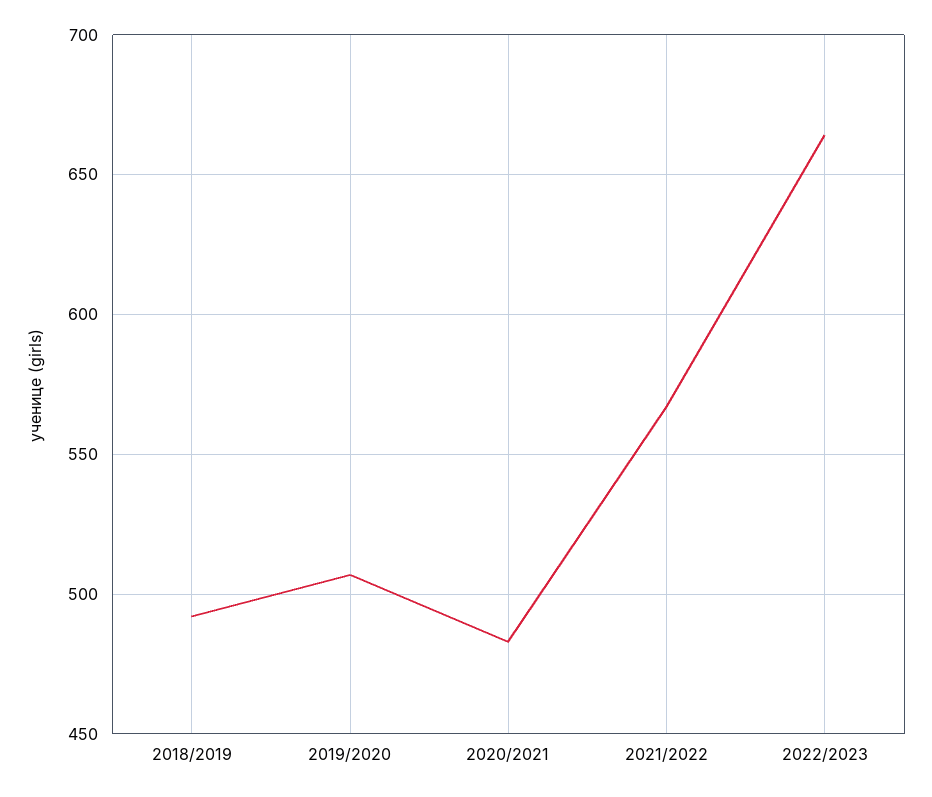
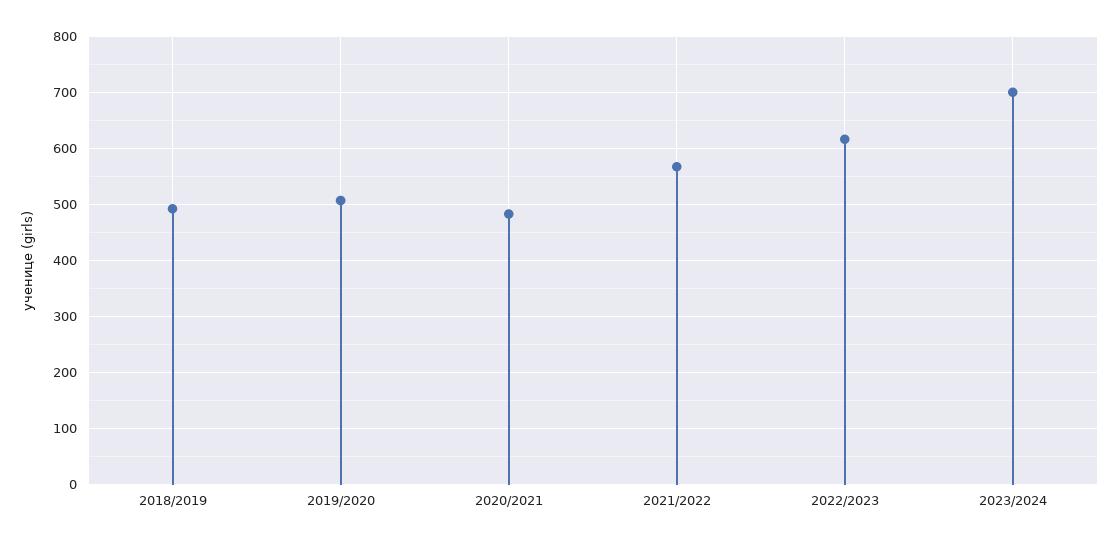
2022/2023: 665 -> 620
2023/2024: none -> 700

